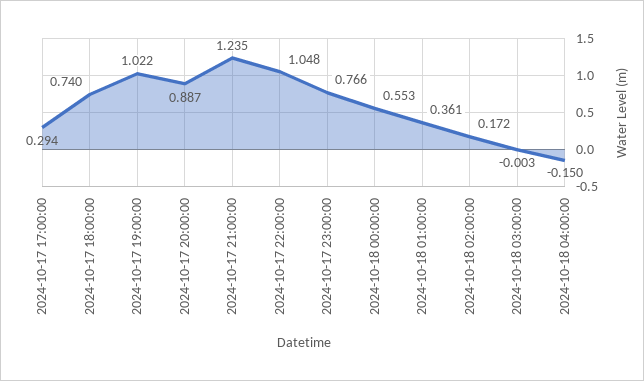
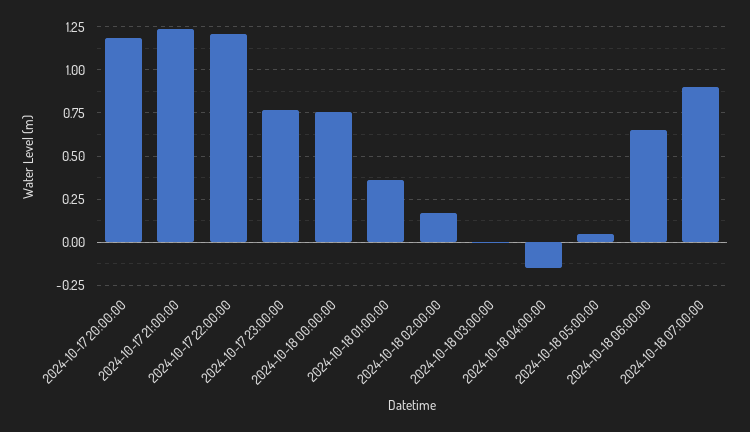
2024-10-17 17:00:00: 0.294 -> none
2024-10-17 18:00:00: 0.74 -> none
2024-10-17 19:00:00: 1.022 -> none
2024-10-17 20:00:00: 0.887 -> 1.2
2024-10-17 22:00:00: 1.048 -> 1.2
2024-10-18 00:00:00: 0.553 -> 0.75
2024-10-18 05:00:00: none -> 0.05
2024-10-18 06:00:00: none -> 0.65
2024-10-18 07:00:00: none -> 0.9

